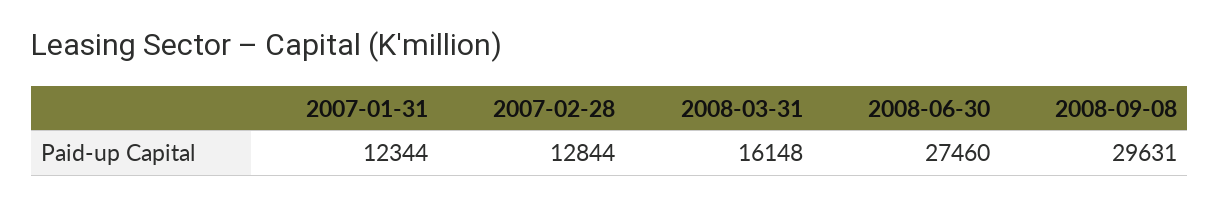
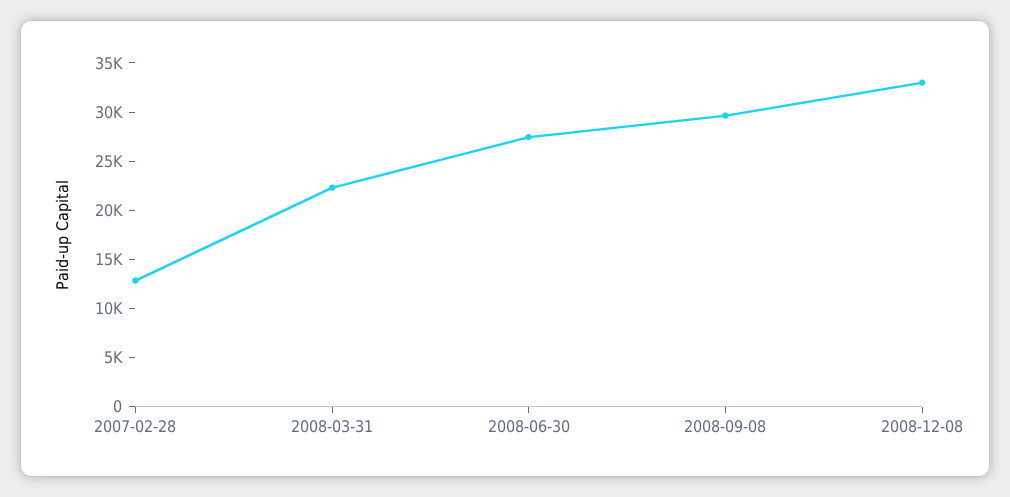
2007-01-31: 12344 -> none
2008-03-31: 16148 -> 22000
2008-12-08: none -> 33000

